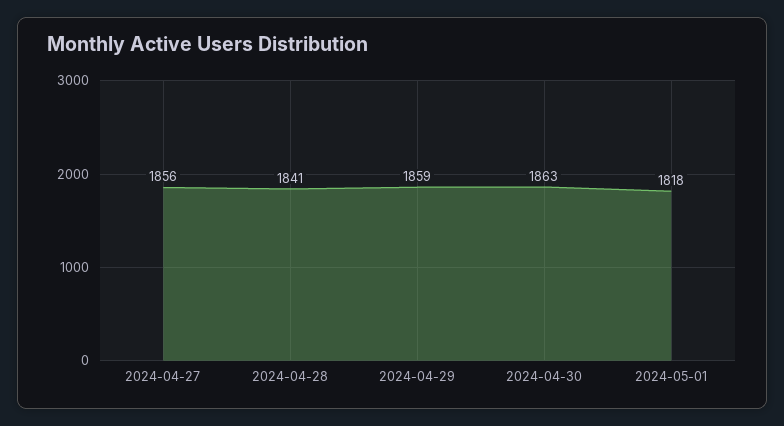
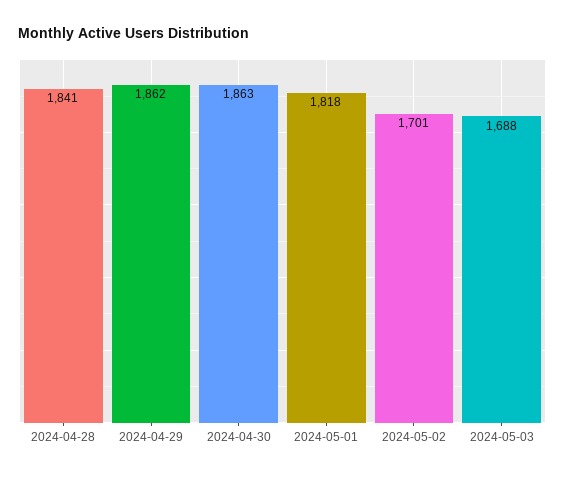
2024-04-27: 1856 -> none
2024-04-29: 1859 -> 1862
2024-05-02: none -> 1701
2024-05-03: none -> 1688

